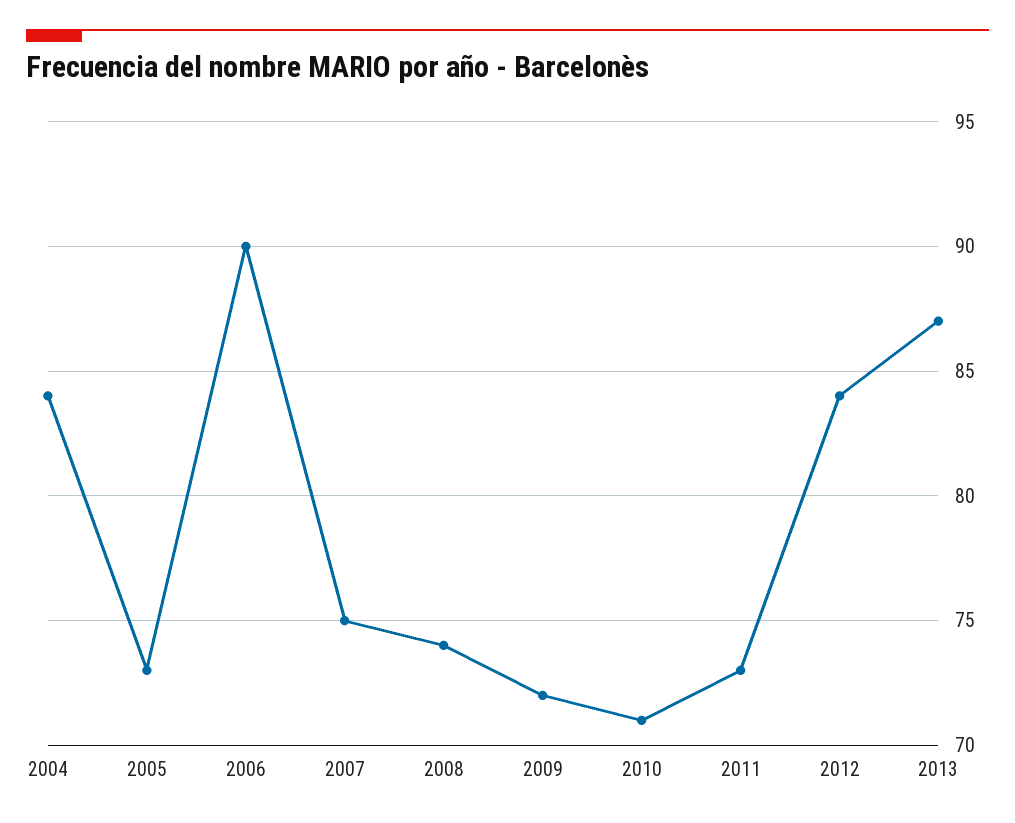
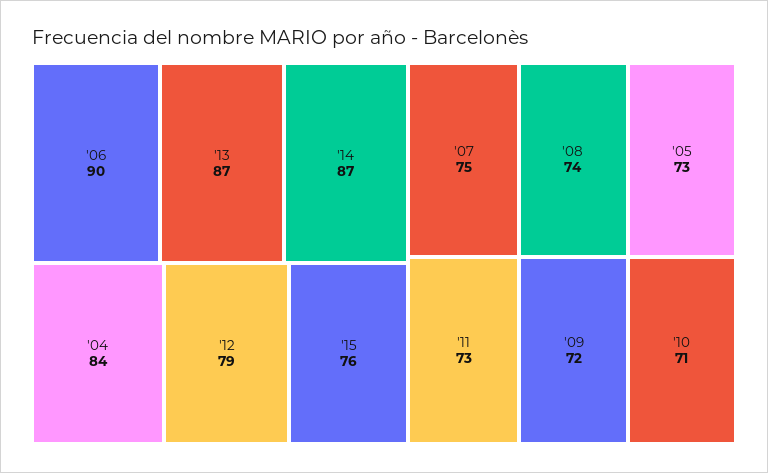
2012: 84 -> 79
'14: none -> 87
'15: none -> 76

